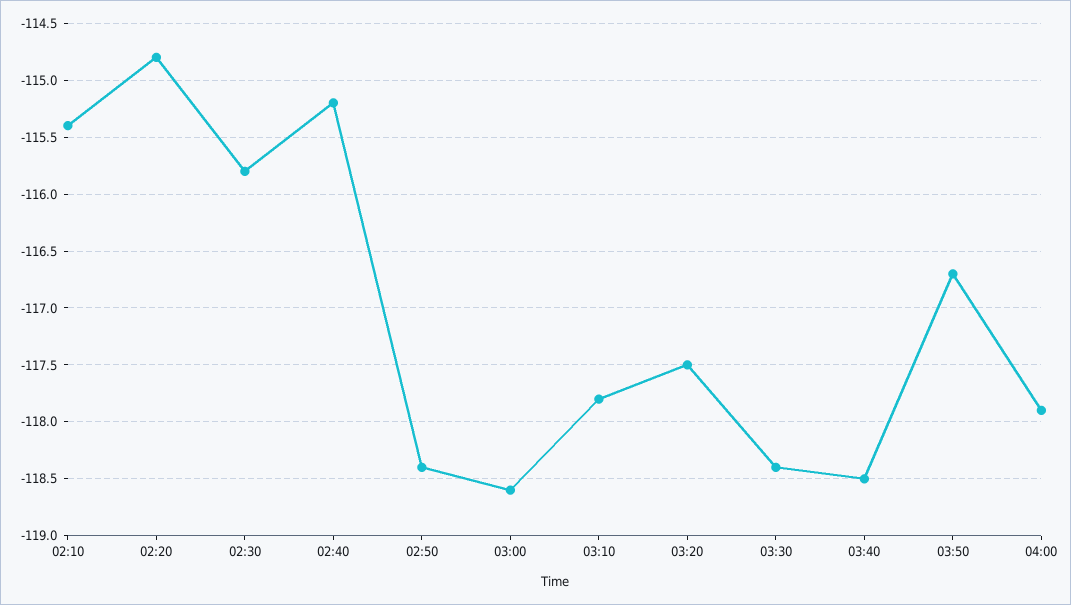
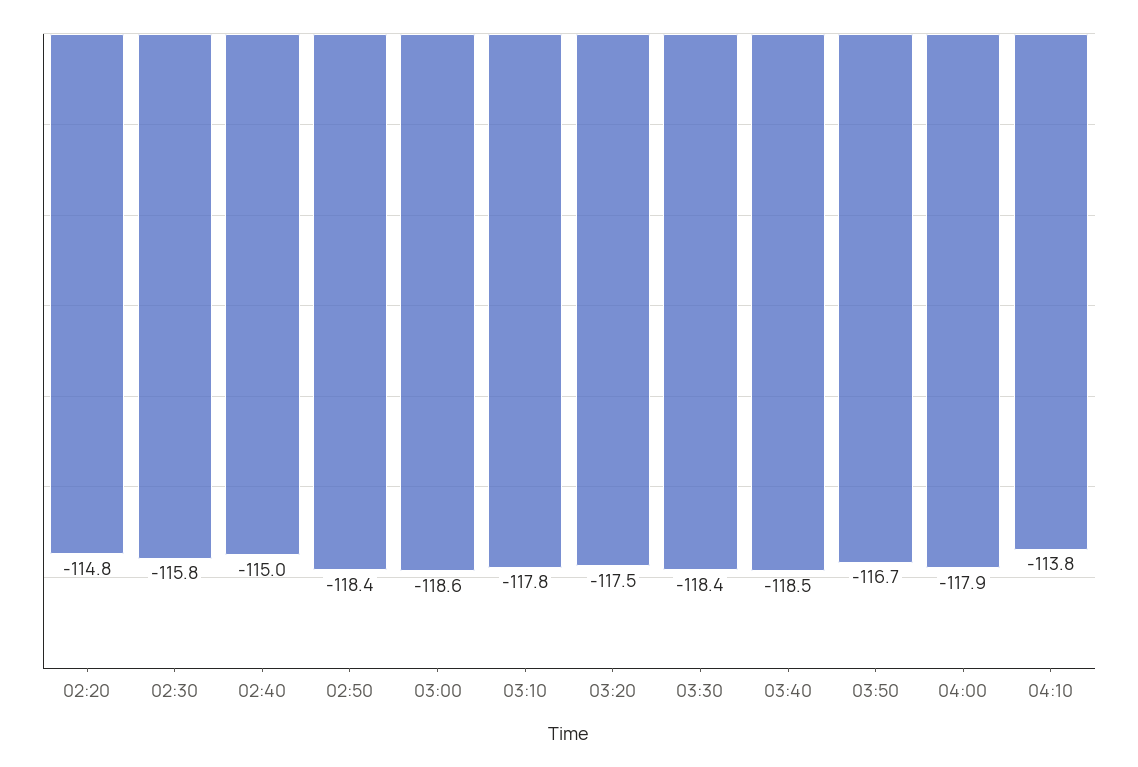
02:10: -115.4 -> none
02:40: -115.2 -> -115
04:10: none -> -113.8

